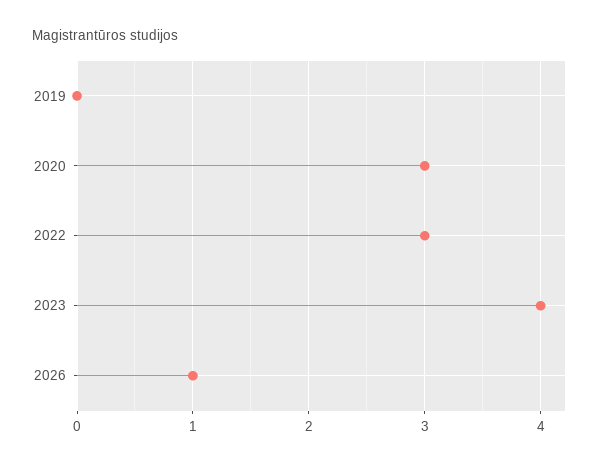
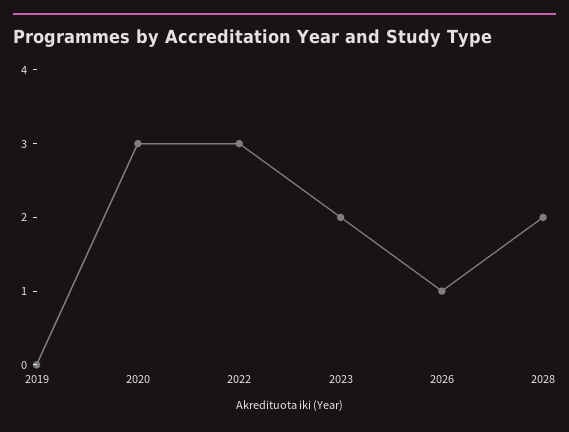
2023: 4 -> 2
2028: none -> 2

